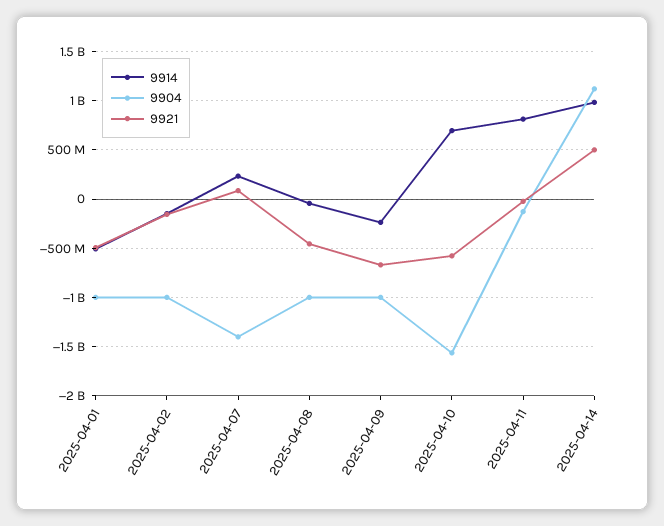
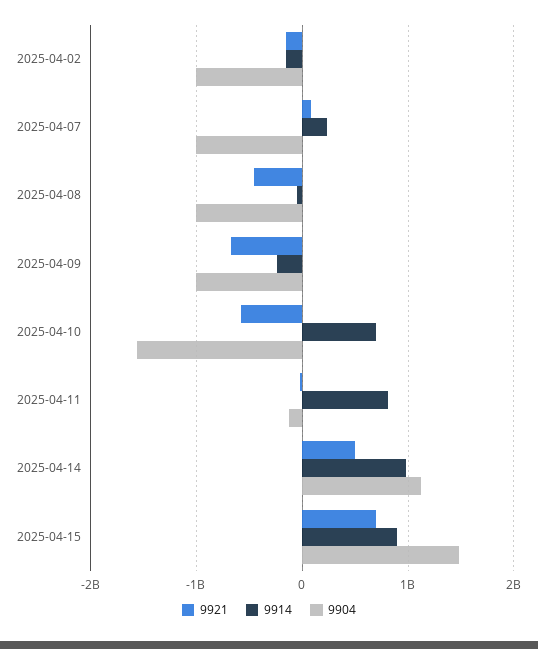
9914, 2025-04-01: -500000000 -> none
9904, 2025-04-01: -1000000000 -> none
9921, 2025-04-01: -500000000 -> none
9904, 2025-04-07: -1400000000 -> -1000000000
9921, 2025-04-15: none -> 700000000
9914, 2025-04-15: none -> 900000000
9904, 2025-04-15: none -> 1500000000

